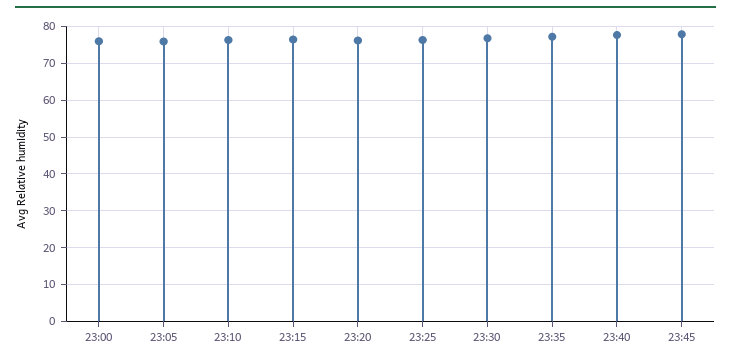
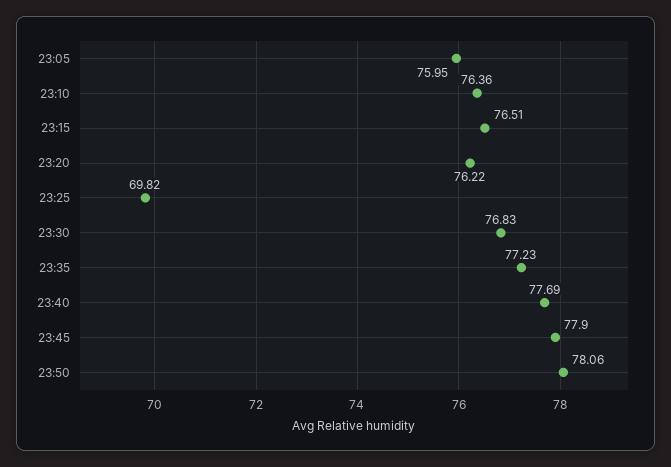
23:00: 76 -> none
23:25: 76 -> 69.82
23:50: none -> 78.06

